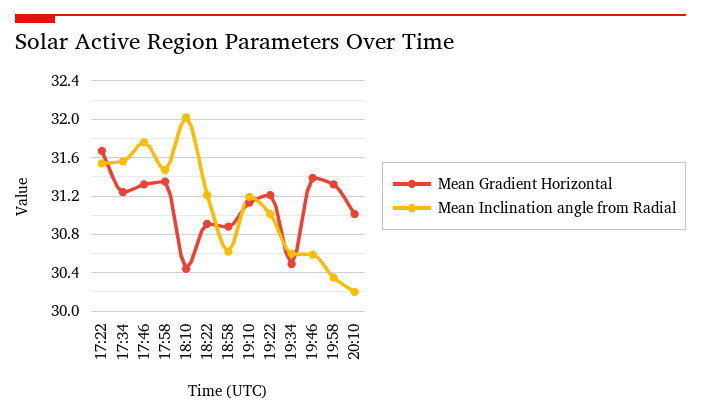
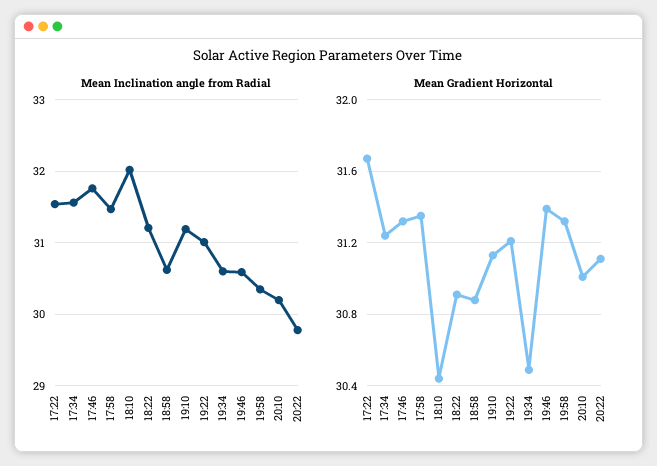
Mean Inclination angle from Radial, 20:22: none -> 29.8
Mean Gradient Horizontal, 20:22: none -> 31.1

